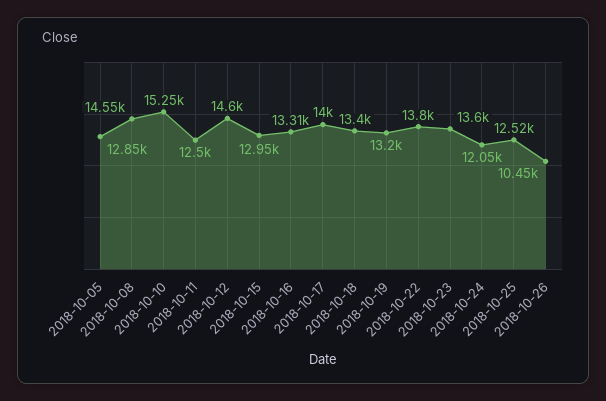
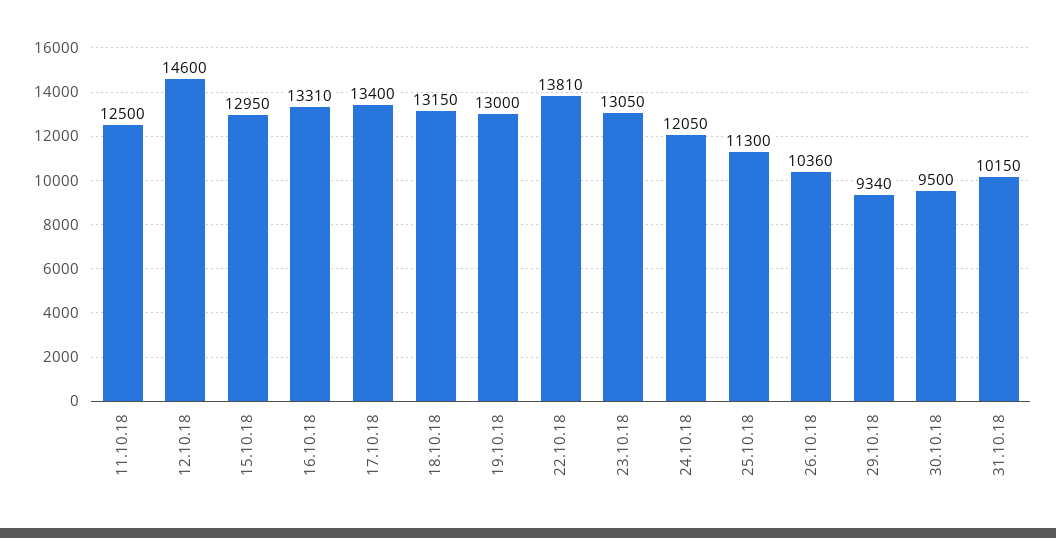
2018-10-05: 12850 -> none
2018-10-08: 14550 -> none
2018-10-10: 15250 -> none
2018-10-17: 14000 -> 13400
2018-10-18: 13400 -> 13150
2018-10-19: 13200 -> 13000
2018-10-22: 13800 -> 13810
2018-10-23: 13600 -> 13050
2018-10-25: 12520 -> 11300
2018-10-26: 10450 -> 10360
29.10.18: none -> 9340
30.10.18: none -> 9500
31.10.18: none -> 10150

